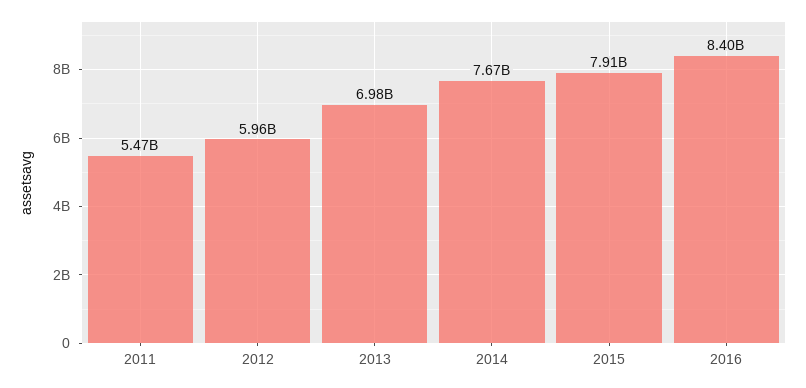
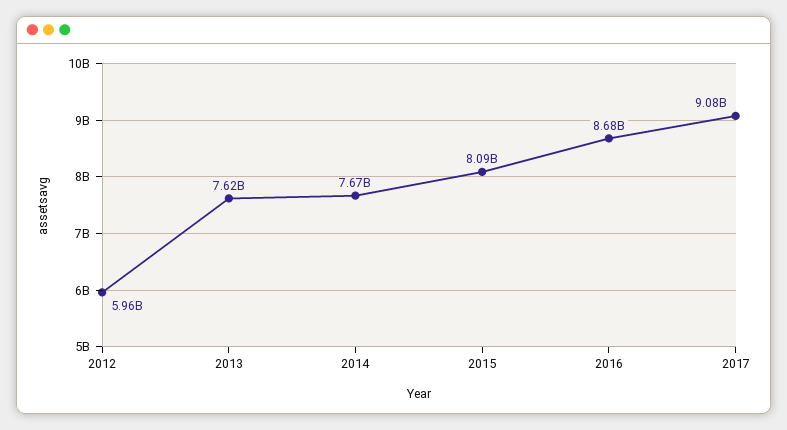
2011: 5470000000 -> none
2013: 6980000000 -> 7620000000
2015: 7910000000 -> 8090000000
2016: 8400000000 -> 8680000000
2017: none -> 9080000000

